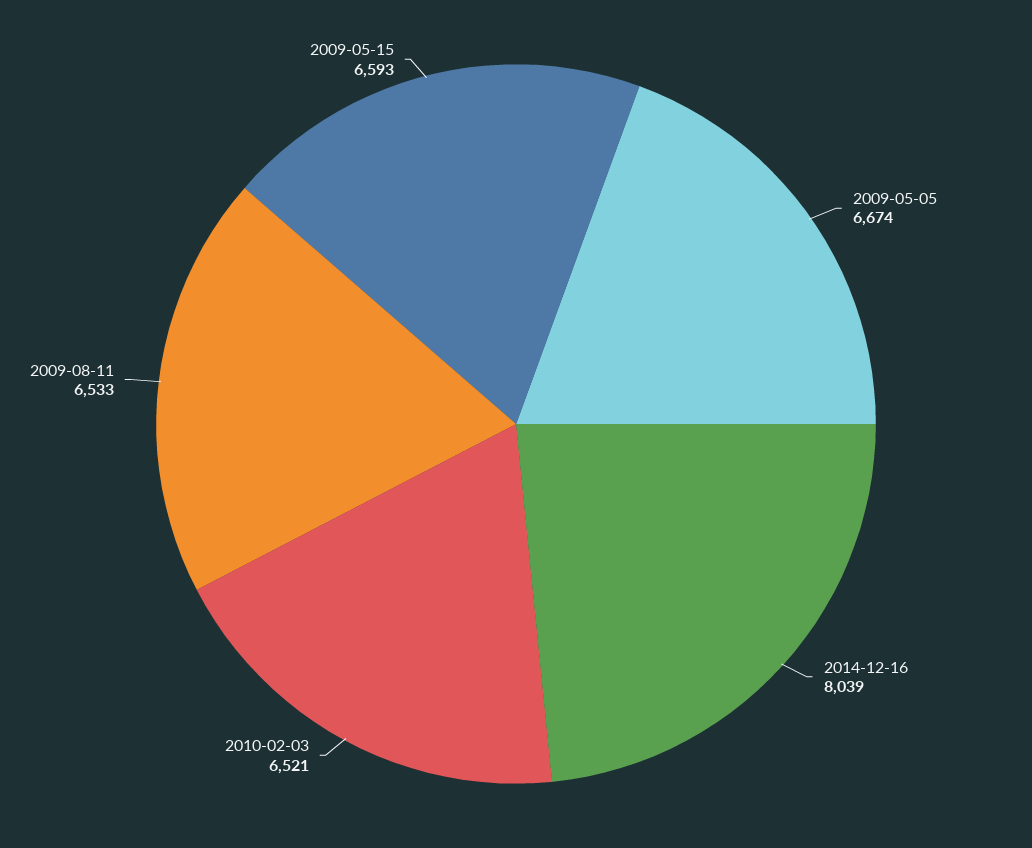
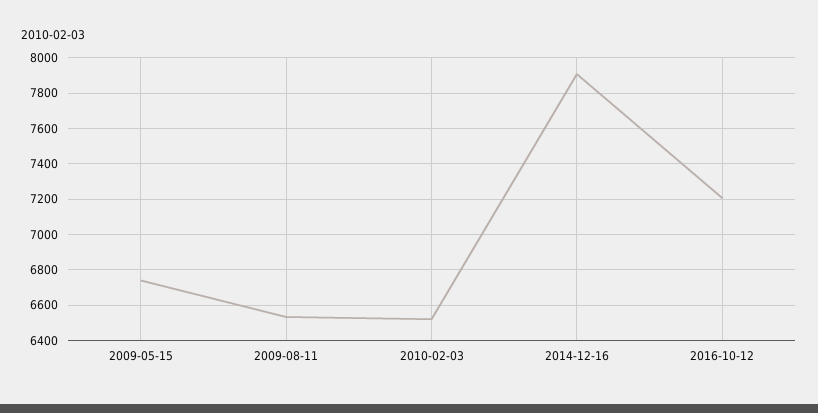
2009-05-05: 6674 -> none
2014-12-16: 8039 -> 7900
2009-05-15: 6593 -> 6750
2016-10-12: none -> 7200

